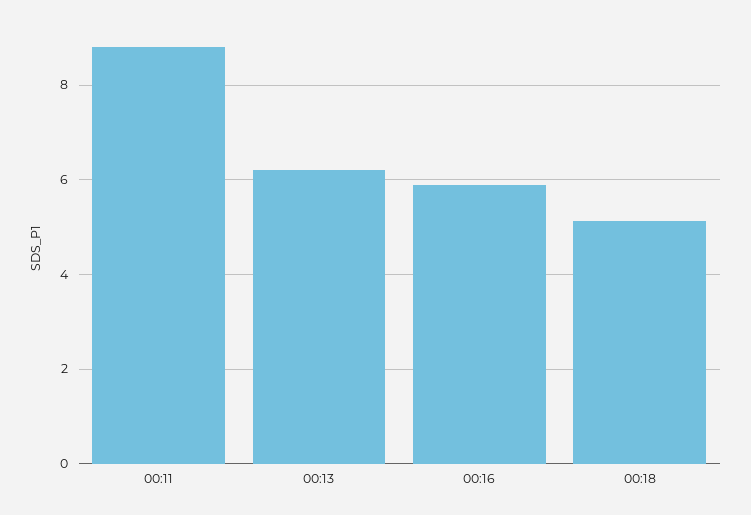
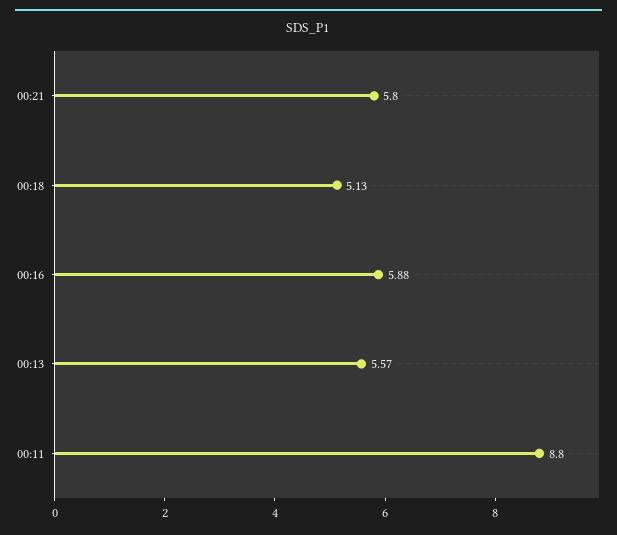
00:13: 6.2 -> 5.57
00:21: none -> 5.8

